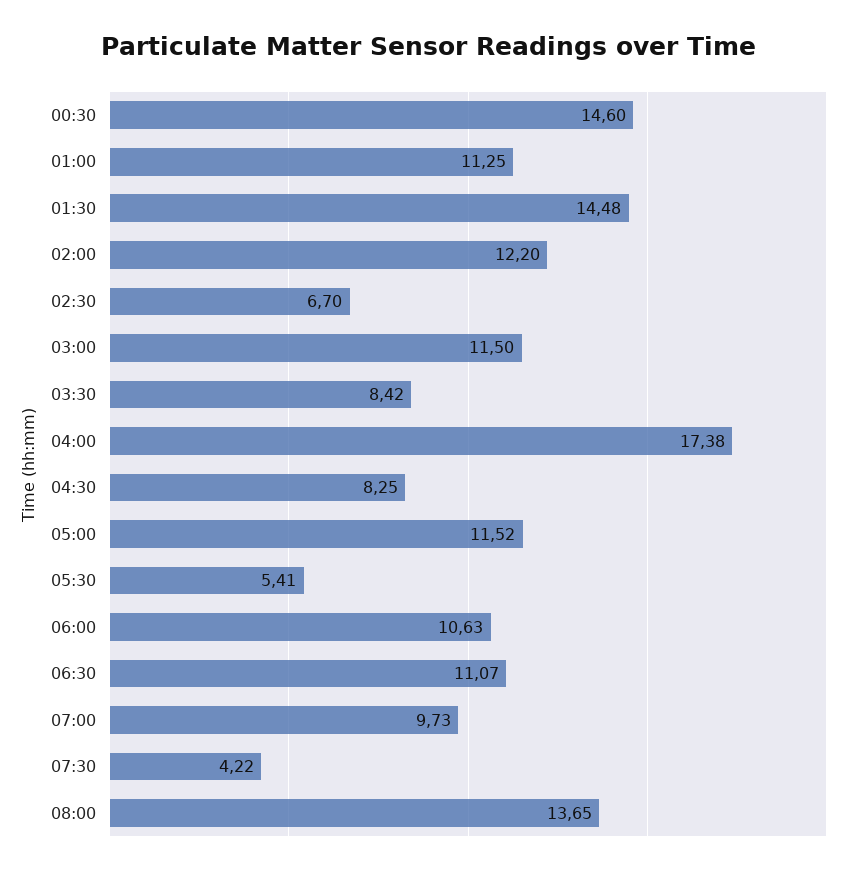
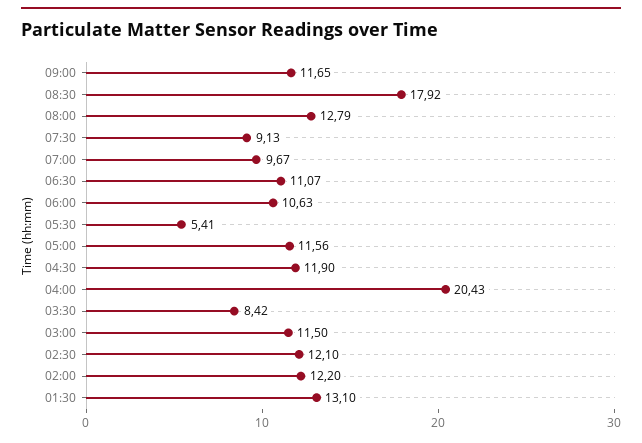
00:30: 14.6 -> none
01:00: 11.25 -> none
01:30: 14.48 -> 13.1
02:30: 6.7 -> 12.1
04:00: 17.38 -> 20.43
04:30: 8.25 -> 11.9
05:00: 11.52 -> 11.56
07:00: 9.73 -> 9.67
07:30: 4.22 -> 9.13
08:00: 13.65 -> 12.79
09:00: none -> 11.65
08:30: none -> 17.92

